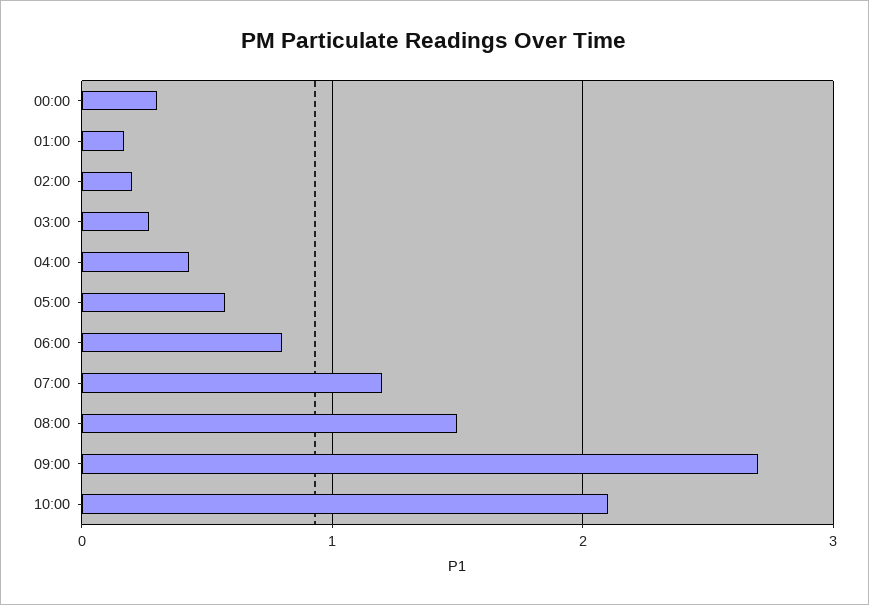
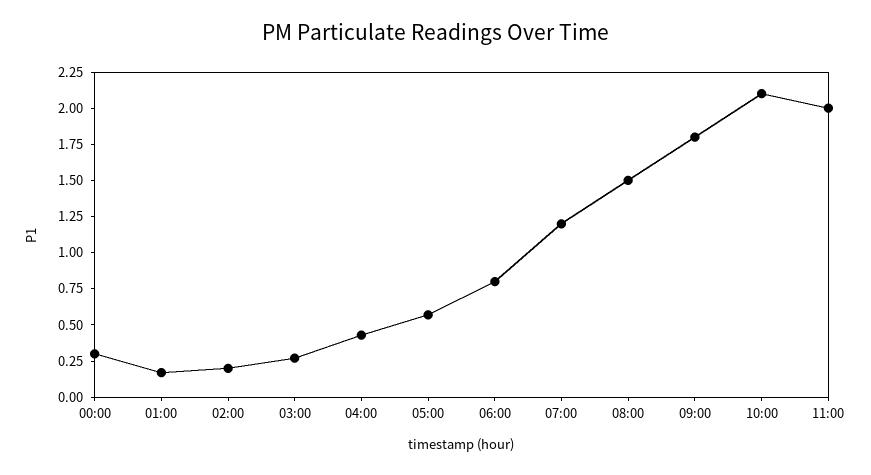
09:00: 2.7 -> 1.75
11:00: none -> 2

